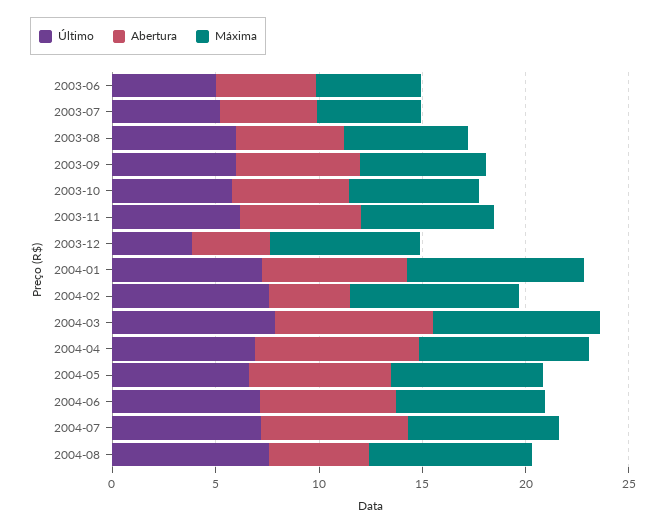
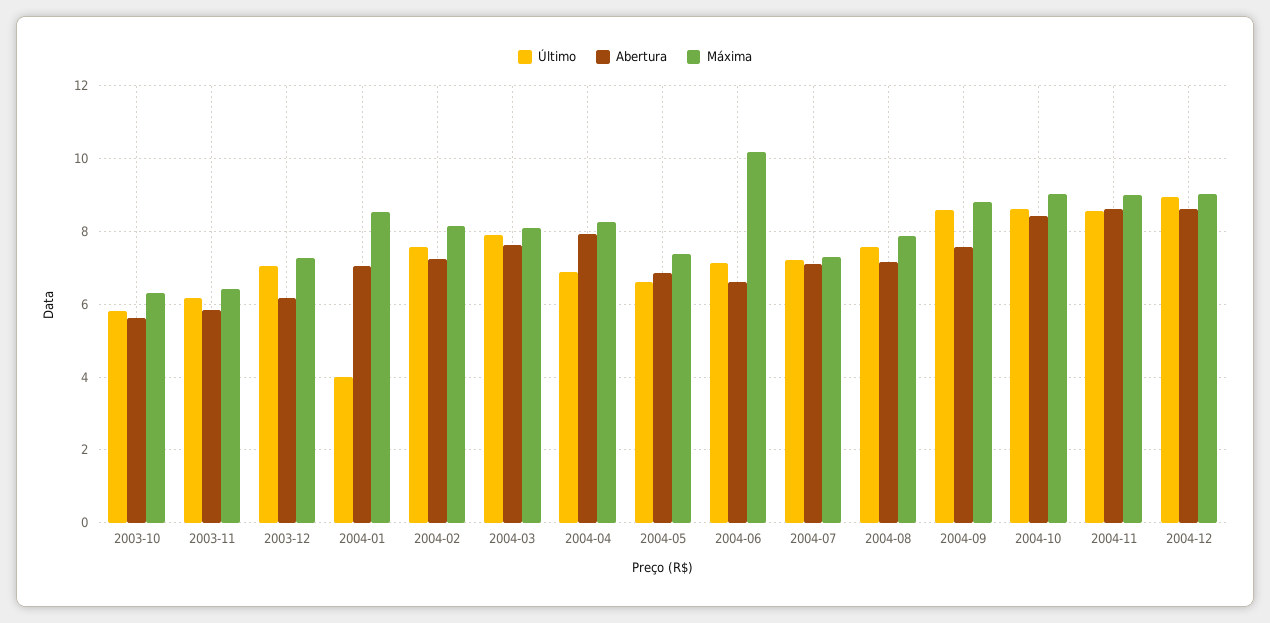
Último, 2003-06: 5 -> none
Abertura, 2003-06: 5 -> none
Máxima, 2003-06: 5 -> none
Último, 2003-07: 5 -> none
Abertura, 2003-07: 5 -> none
Máxima, 2003-07: 5 -> none
Último, 2003-08: 6 -> none
Abertura, 2003-08: 5 -> none
Máxima, 2003-08: 6 -> none
Último, 2003-09: 6 -> none
Abertura, 2003-09: 6 -> none
Máxima, 2003-09: 6 -> none
Último, 2003-12: 4 -> 7
Abertura, 2003-12: 4 -> 6.2
Último, 2004-01: 7 -> 4
Abertura, 2004-02: 4 -> 7.2
Máxima, 2004-06: 7 -> 10.2
Abertura, 2004-08: 5 -> 7.2
Último, 2004-09: none -> 8.6
Abertura, 2004-09: none -> 7.6
Máxima, 2004-09: none -> 8.8
Último, 2004-10: none -> 8.6
Abertura, 2004-10: none -> 8.4
Máxima, 2004-10: none -> 9
Último, 2004-11: none -> 8.6
Abertura, 2004-11: none -> 8.6
Máxima, 2004-11: none -> 9
Último, 2004-12: none -> 9
Abertura, 2004-12: none -> 8.6
Máxima, 2004-12: none -> 9

